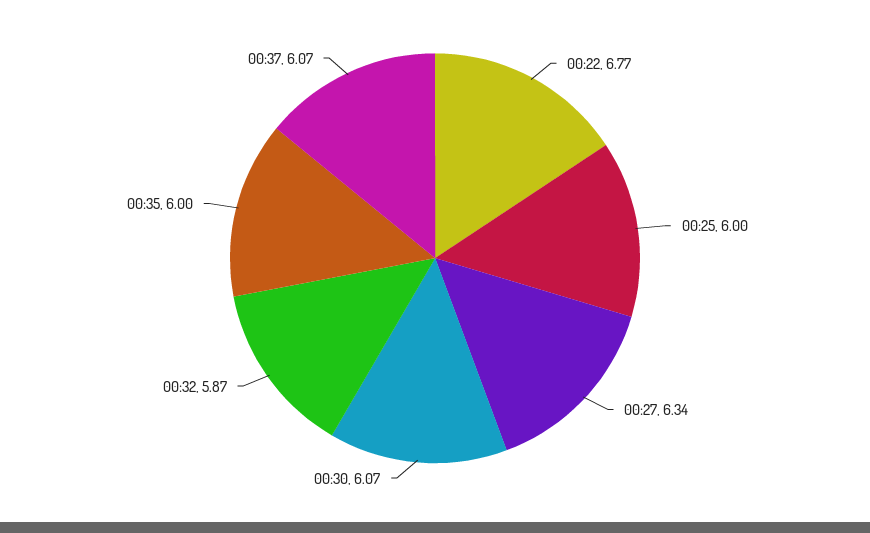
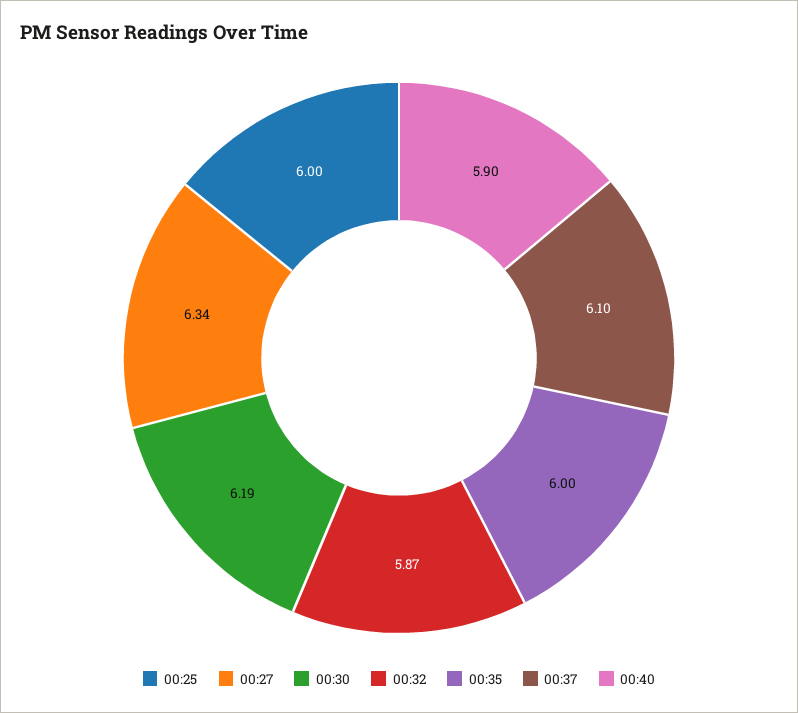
00:22: 6.77 -> none
00:30: 6.07 -> 6.19
00:37: 6.07 -> 6.1
00:40: none -> 5.9

